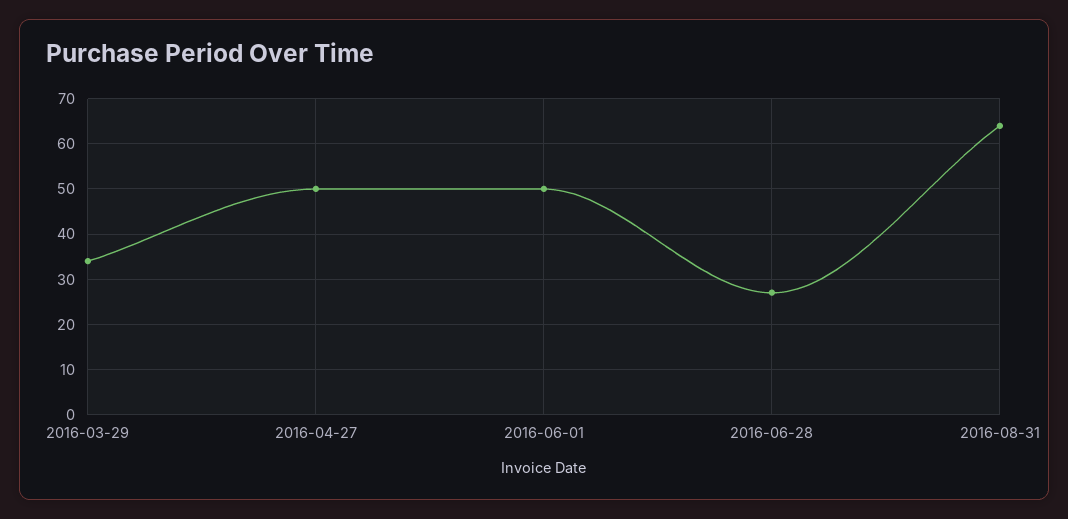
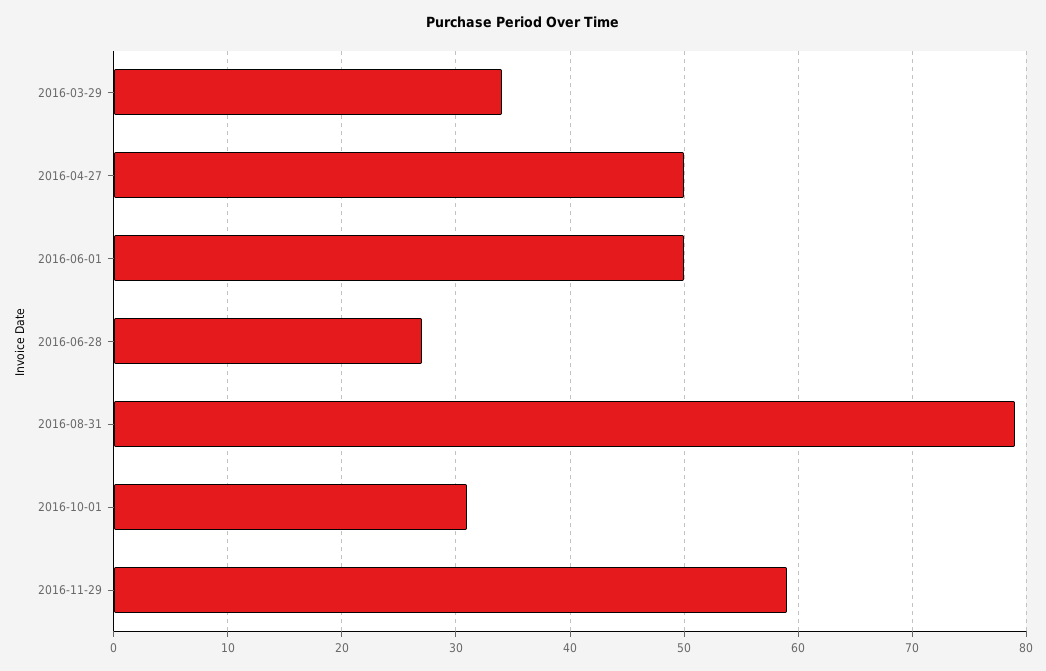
2016-08-31: 65 -> 79
2016-10-01: none -> 31
2016-11-29: none -> 59

